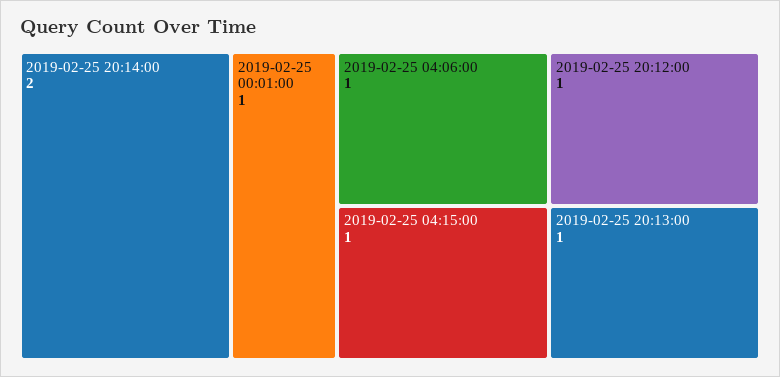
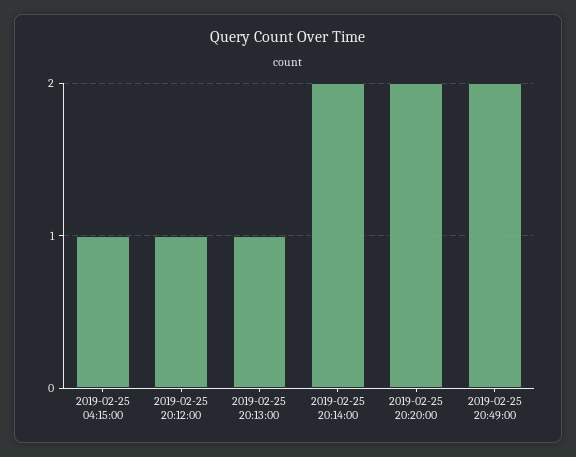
2019-02-25 00:01:00: 1 -> none
2019-02-25 04:06:00: 1 -> none
2019-02-25 20:20:00: none -> 2
2019-02-25 20:49:00: none -> 2

